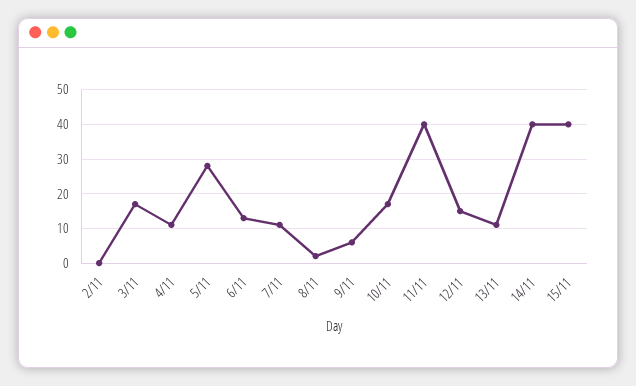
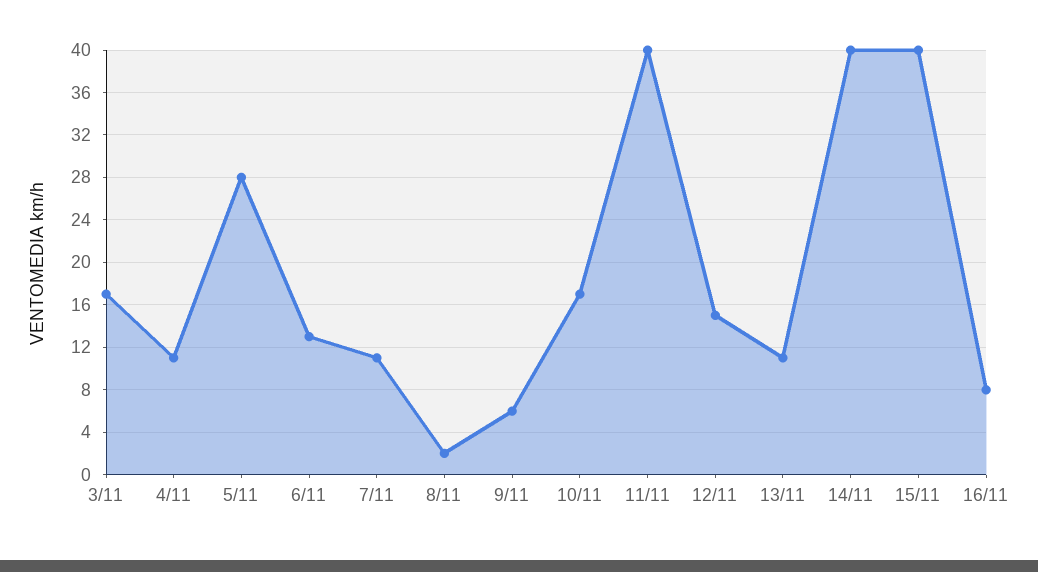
2/11: 0 -> none
16/11: none -> 8

